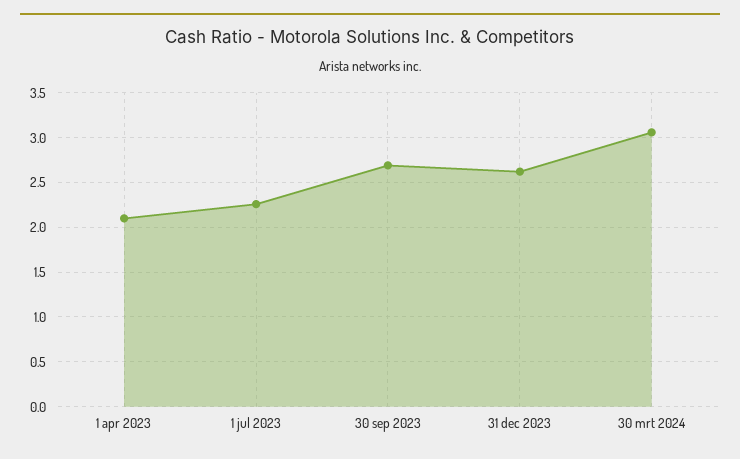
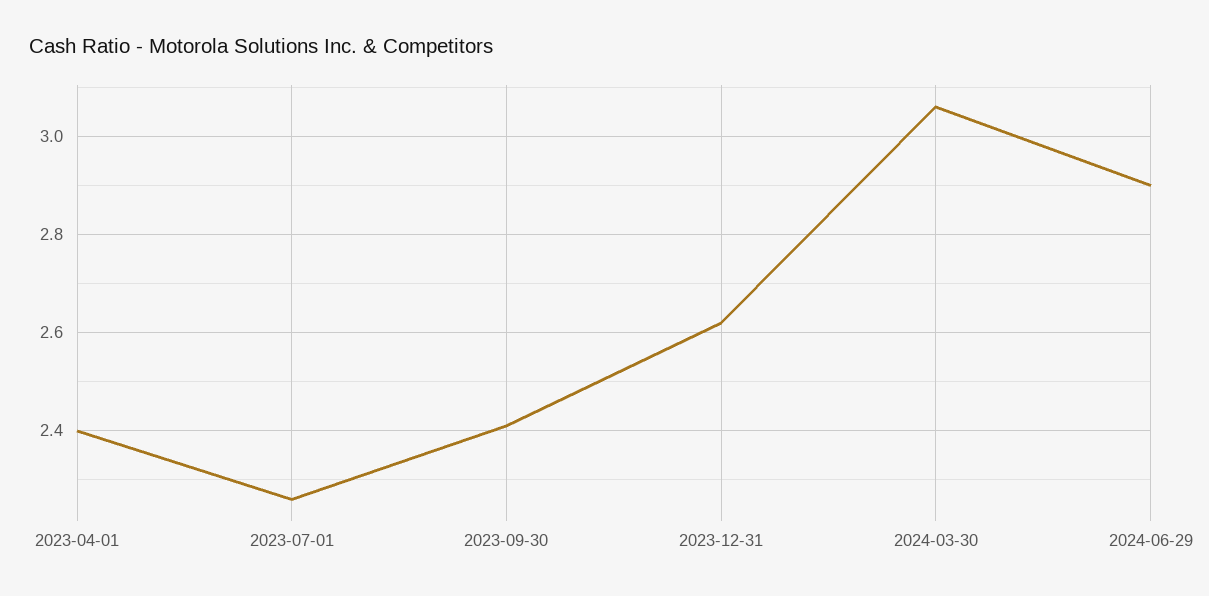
1 apr 2023: 2.1 -> 2.4
30 sep 2023: 2.7 -> 2.4
2024-06-29: none -> 2.9

